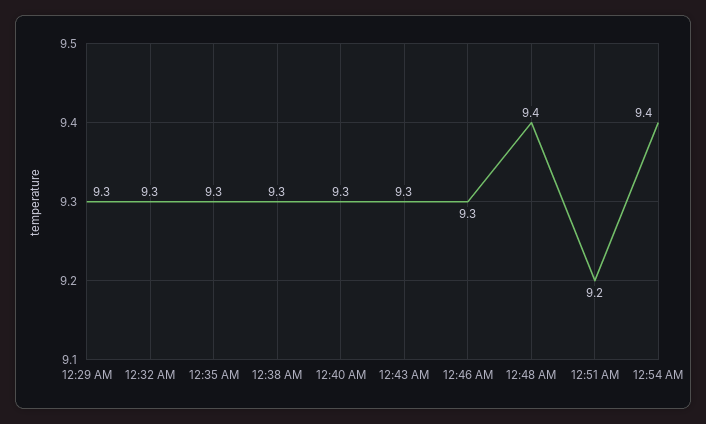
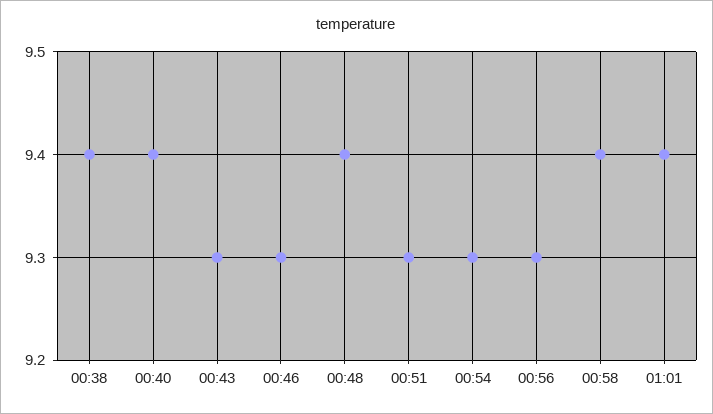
12:29 AM: 9.3 -> none
12:32 AM: 9.3 -> none
12:35 AM: 9.3 -> none
12:38 AM: 9.3 -> 9.4
12:40 AM: 9.3 -> 9.4
12:51 AM: 9.2 -> 9.3
12:54 AM: 9.4 -> 9.3
00:56: none -> 9.3
00:58: none -> 9.4
01:01: none -> 9.4

